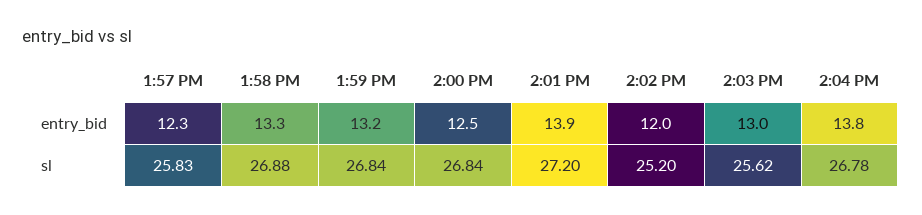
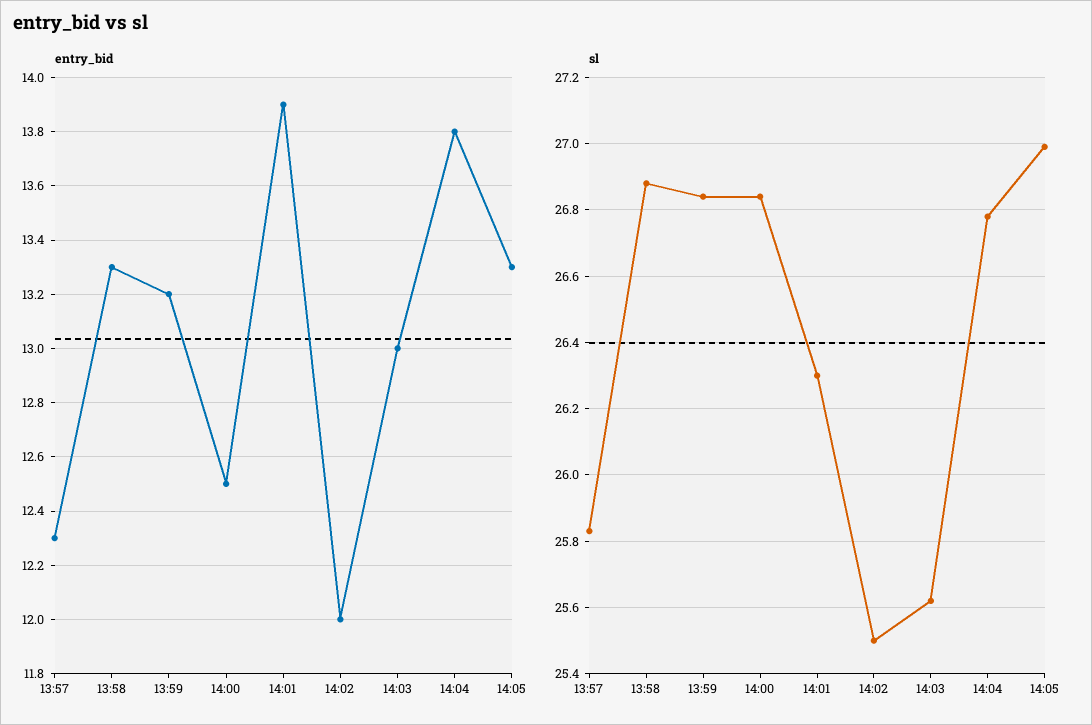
sl, 2:01 PM: 27.2 -> 26.3
sl, 2:02 PM: 25.2 -> 25.5
entry_bid, 14:05: none -> 13.3
sl, 14:05: none -> 27

